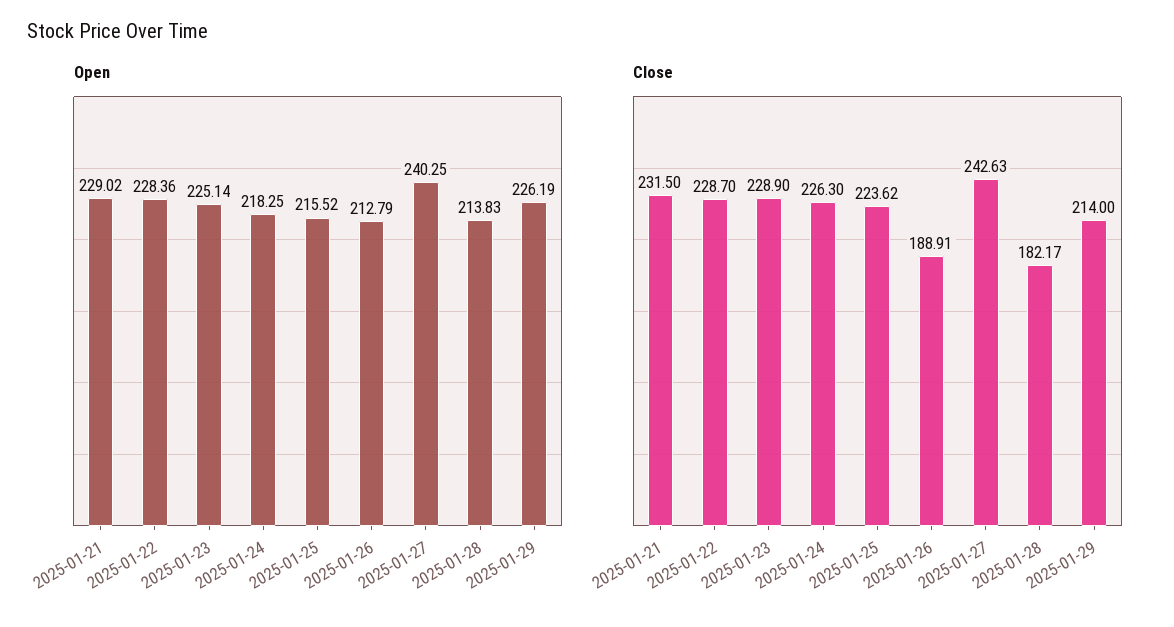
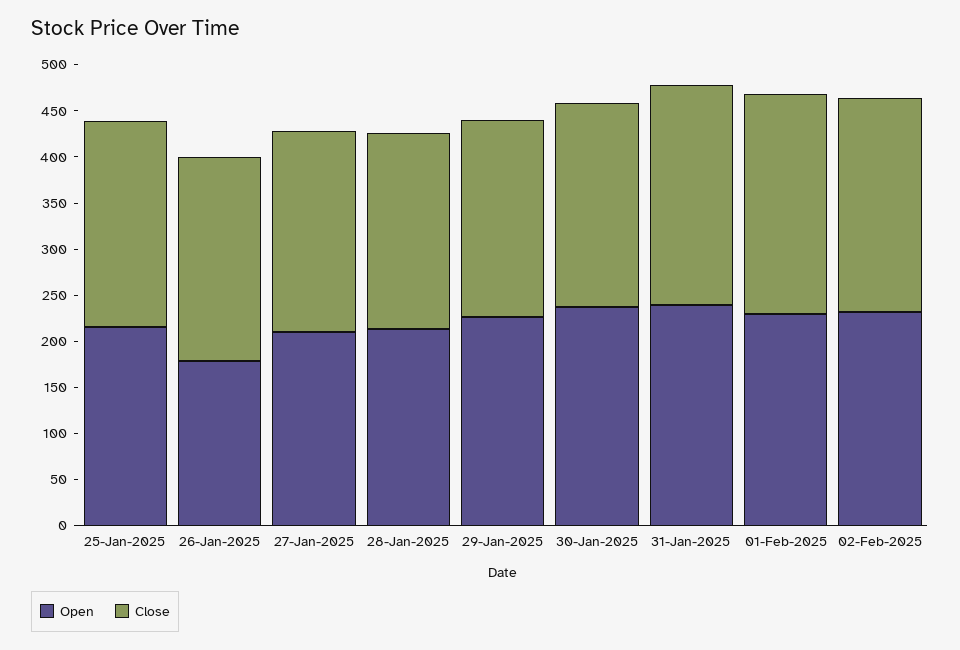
Open, 2025-01-21: 229.02 -> none
Open, 2025-01-22: 228.36 -> none
Open, 2025-01-23: 225.14 -> none
Open, 2025-01-24: 218.25 -> none
Open, 2025-01-26: 212.79 -> 180
Open, 2025-01-27: 240.25 -> 210
Close, 2025-01-21: 231.5 -> none
Close, 2025-01-22: 228.7 -> none
Close, 2025-01-23: 228.9 -> none
Close, 2025-01-24: 226.3 -> none
Close, 2025-01-26: 188.91 -> 220
Close, 2025-01-27: 242.63 -> 220
Close, 2025-01-28: 182.17 -> 210
Open, 30-Jan-2025: none -> 240
Close, 30-Jan-2025: none -> 220
Open, 31-Jan-2025: none -> 240
Close, 31-Jan-2025: none -> 240
Open, 01-Feb-2025: none -> 230
Close, 01-Feb-2025: none -> 240
Open, 02-Feb-2025: none -> 230
Close, 02-Feb-2025: none -> 230

